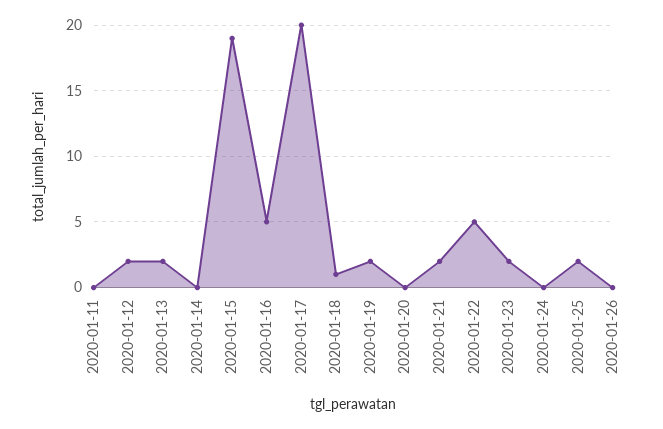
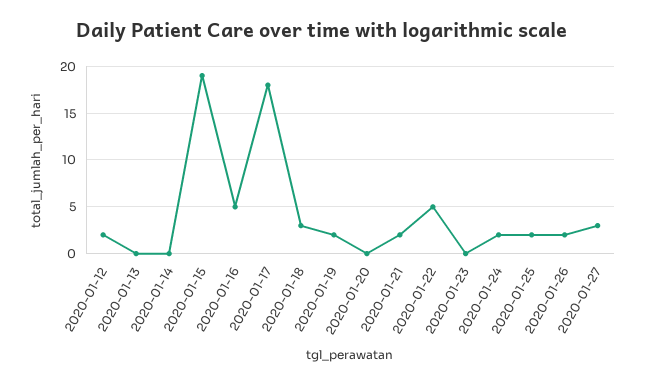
2020-01-11: 0 -> none
2020-01-13: 2 -> 0
2020-01-17: 20 -> 18
2020-01-18: 1 -> 3
2020-01-23: 2 -> 0
2020-01-24: 0 -> 2
2020-01-26: 0 -> 2
2020-01-27: none -> 3

